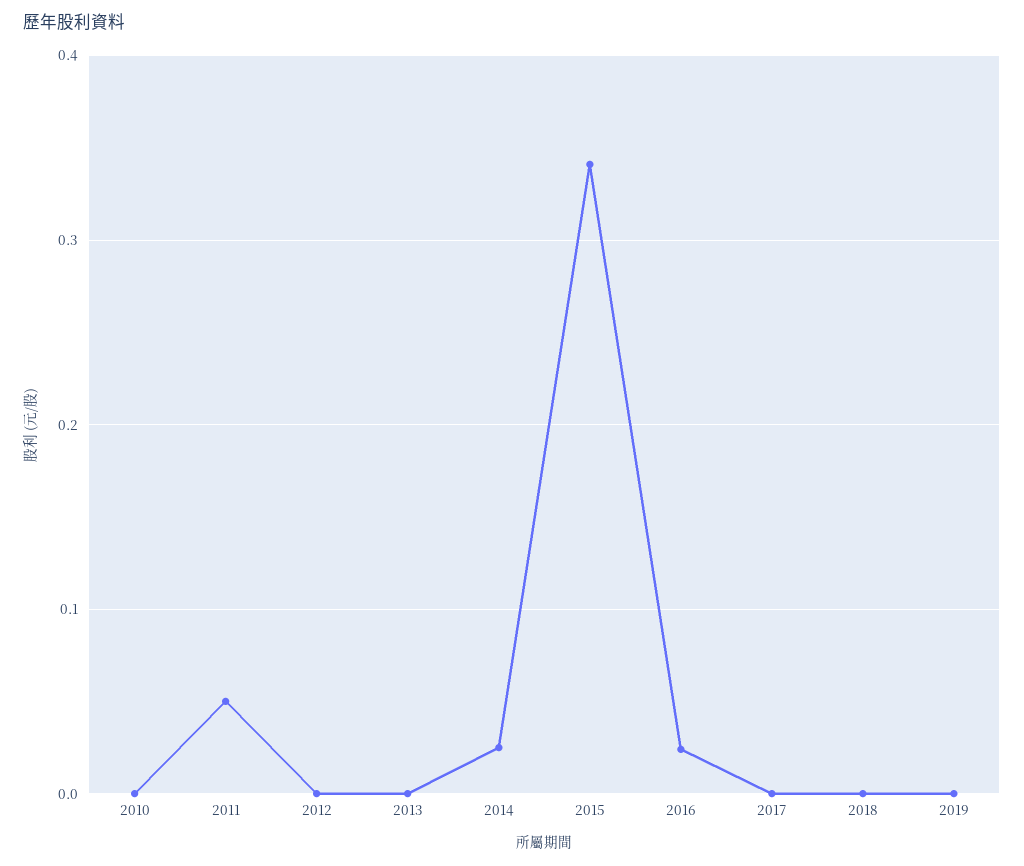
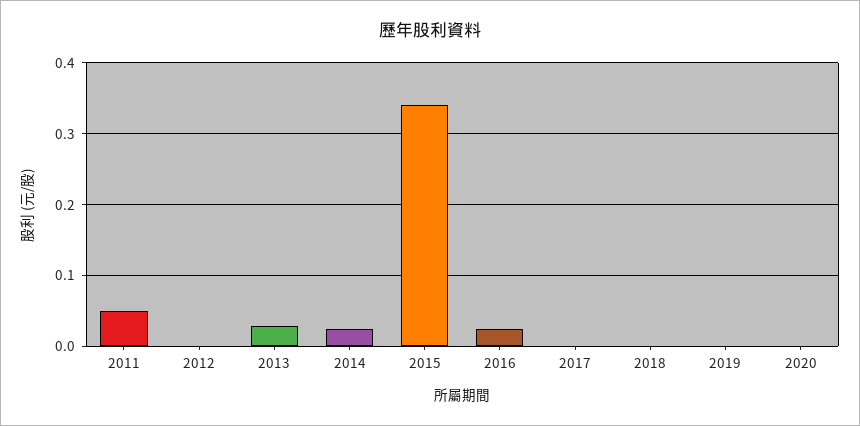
2010: 0 -> none
2013: 0 -> 0.03
2020: none -> 0

